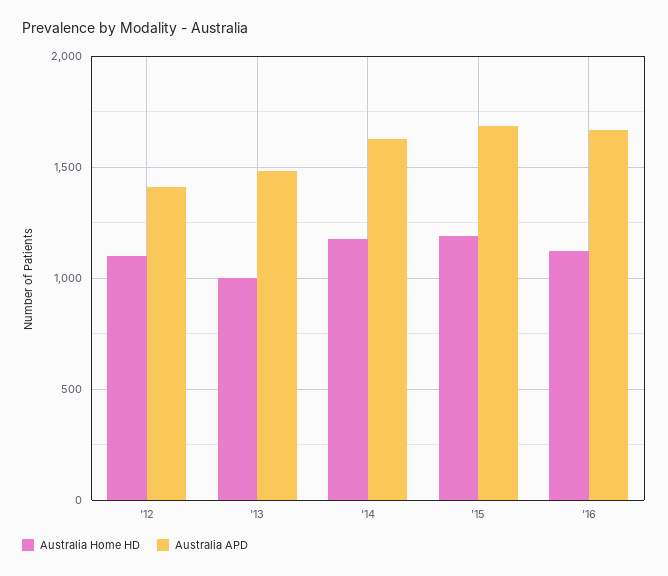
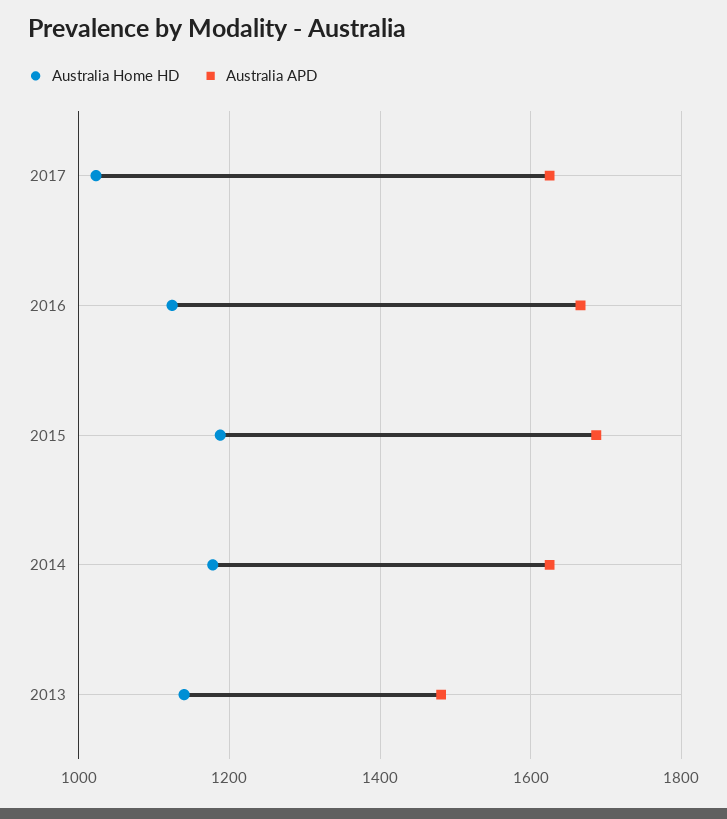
Australia Home HD, '12: 1100 -> none
Australia APD, '12: 1400 -> none
Australia Home HD, '13: 1000 -> 1140
Australia Home HD, 2017: none -> 1020
Australia APD, 2017: none -> 1620

